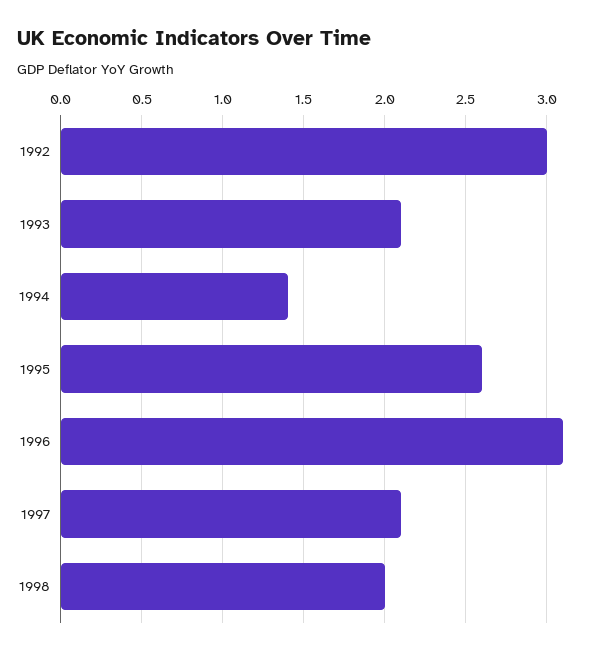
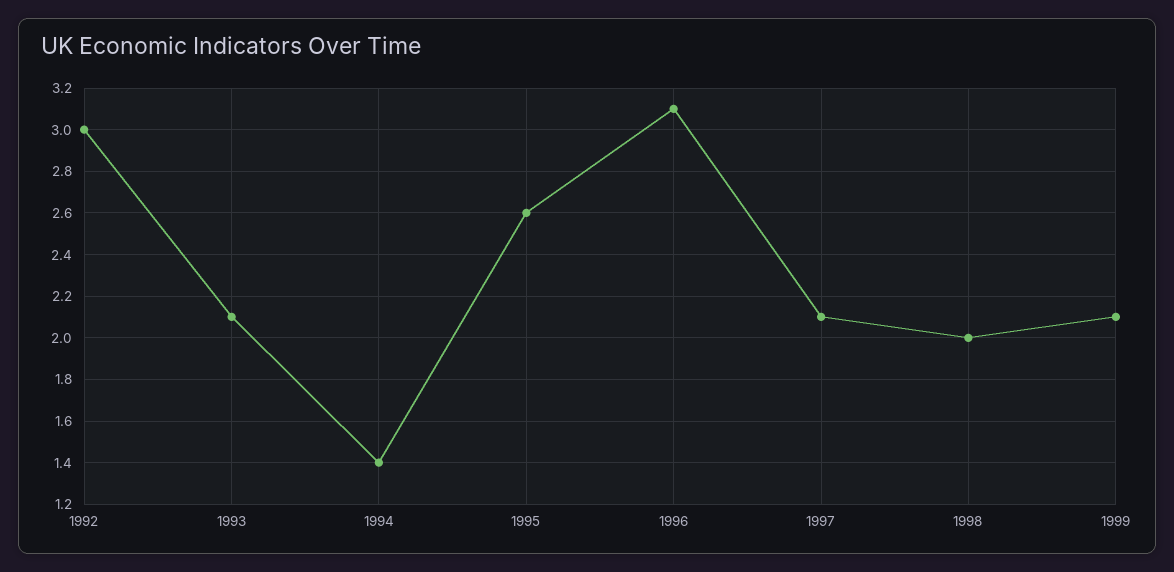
1999: none -> 2.1

